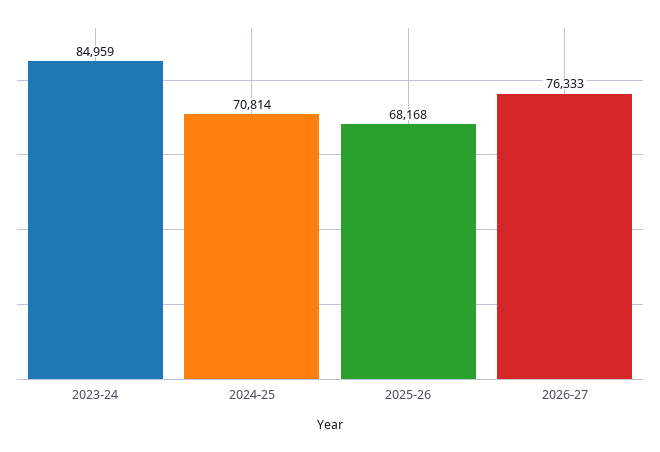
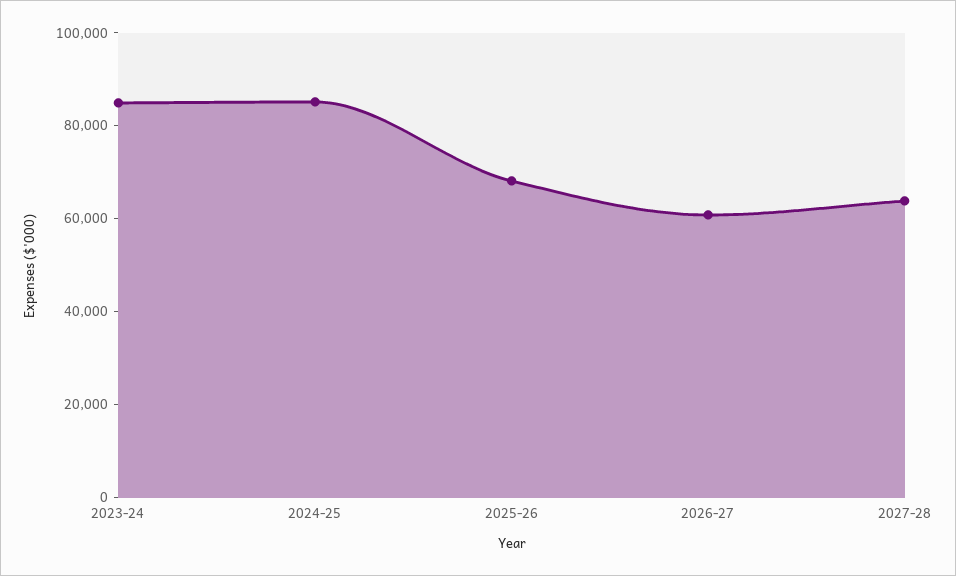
2024-25: 70814 -> 85000
2026-27: 76333 -> 60000
2027-28: none -> 65000

